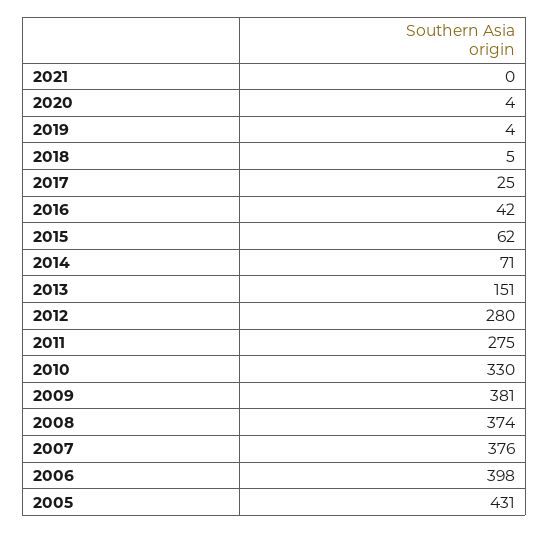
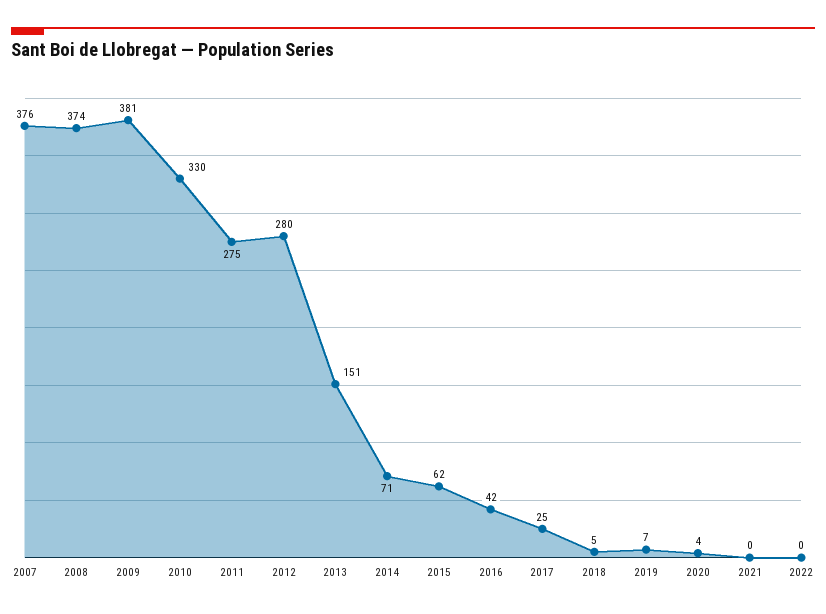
2019: 4 -> 7
2006: 398 -> none
2005: 431 -> none
2022: none -> 0

